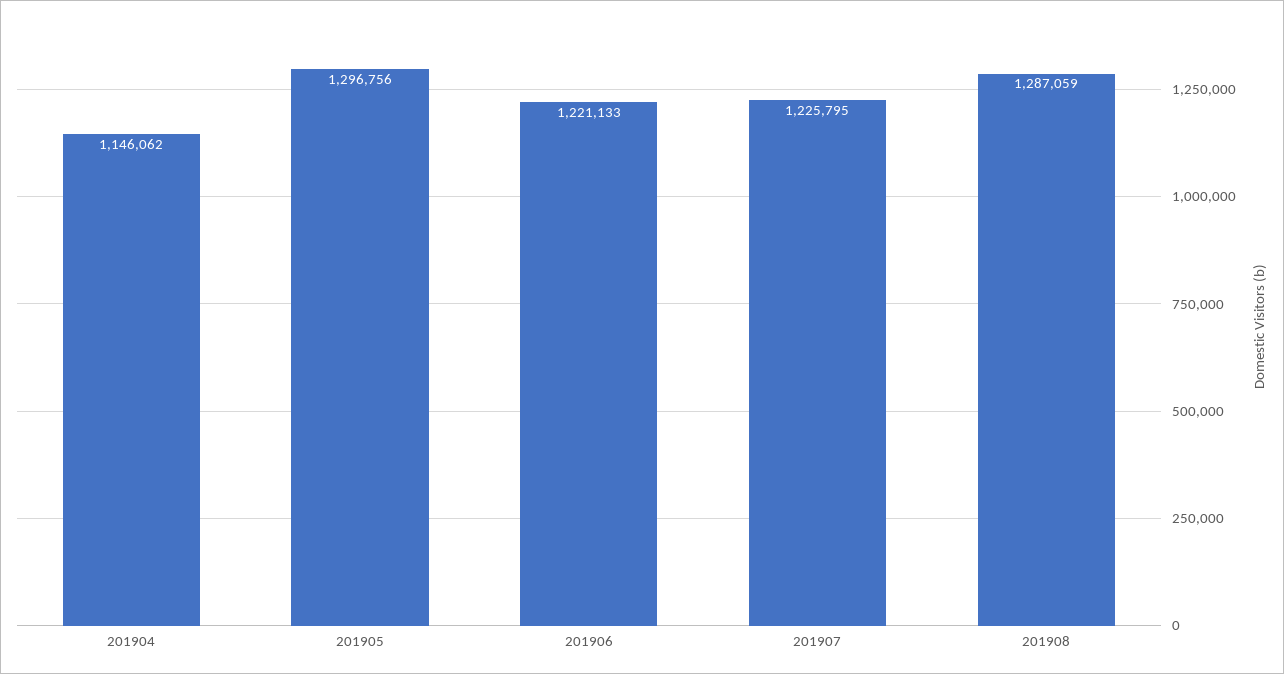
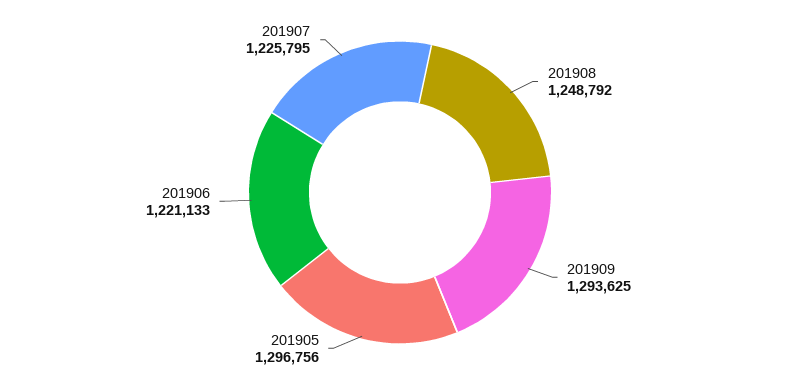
201904: 1146062 -> none
201908: 1287059 -> 1248792
201909: none -> 1293625

